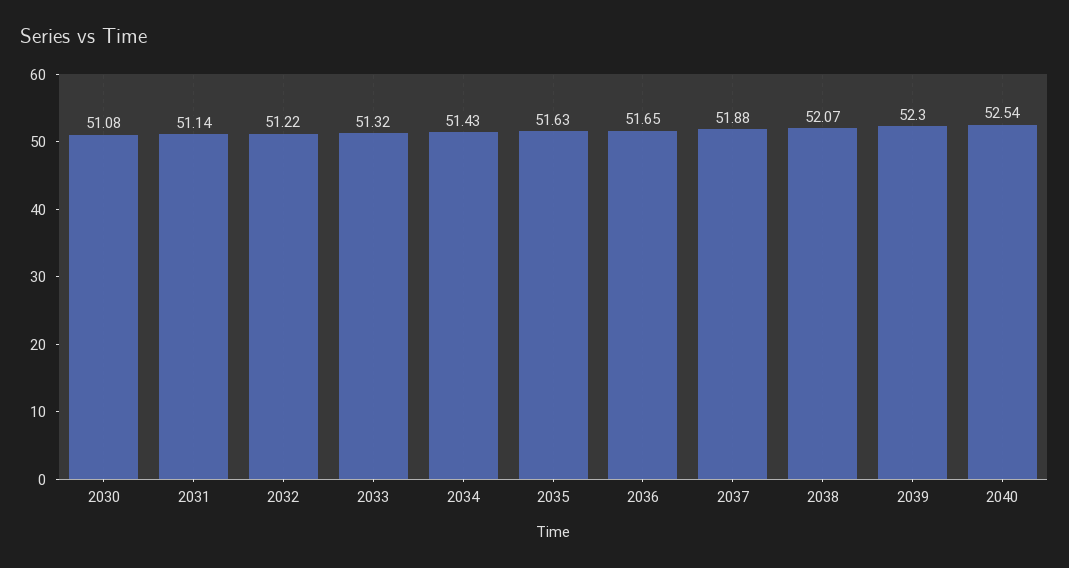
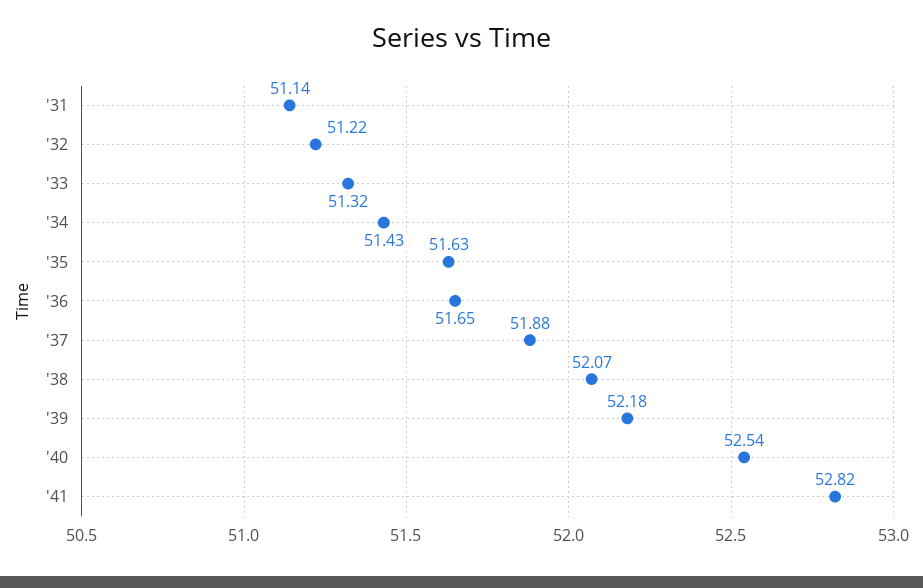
2030: 51.08 -> none
2039: 52.3 -> 52.18
'41: none -> 52.82

